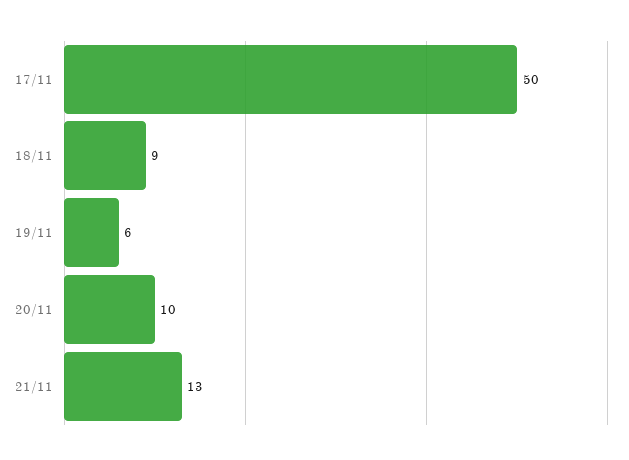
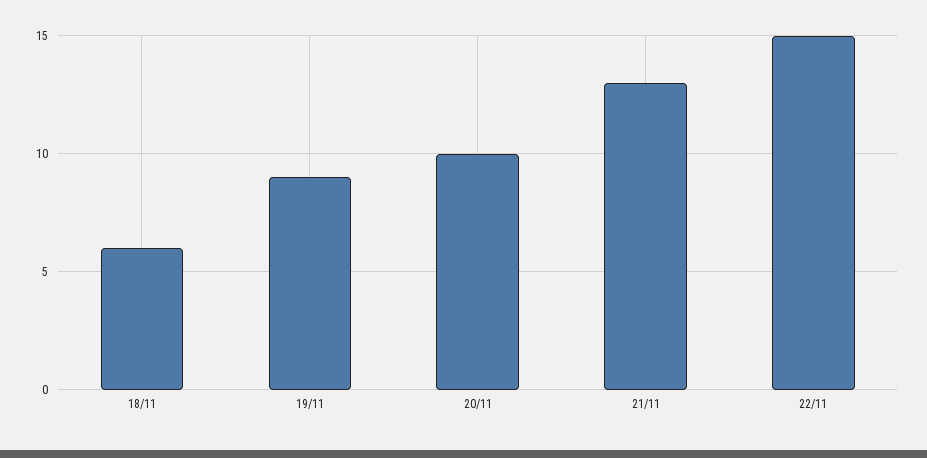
17/11: 50 -> none
18/11: 9 -> 6
19/11: 6 -> 9
22/11: none -> 15

